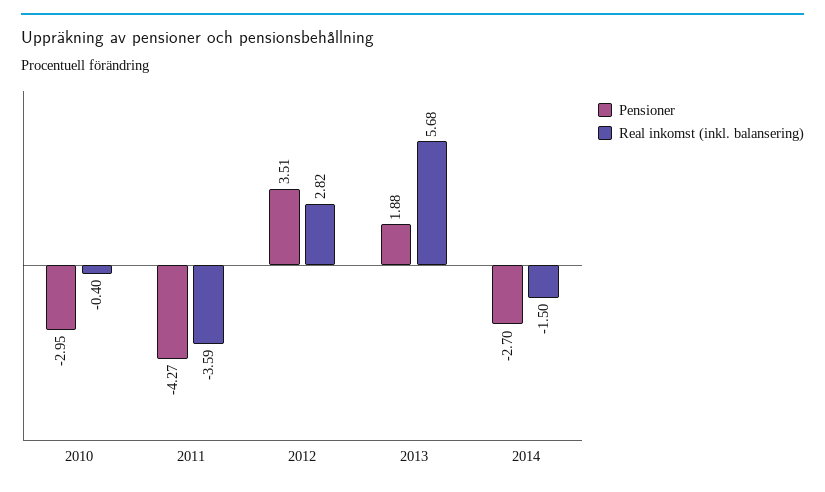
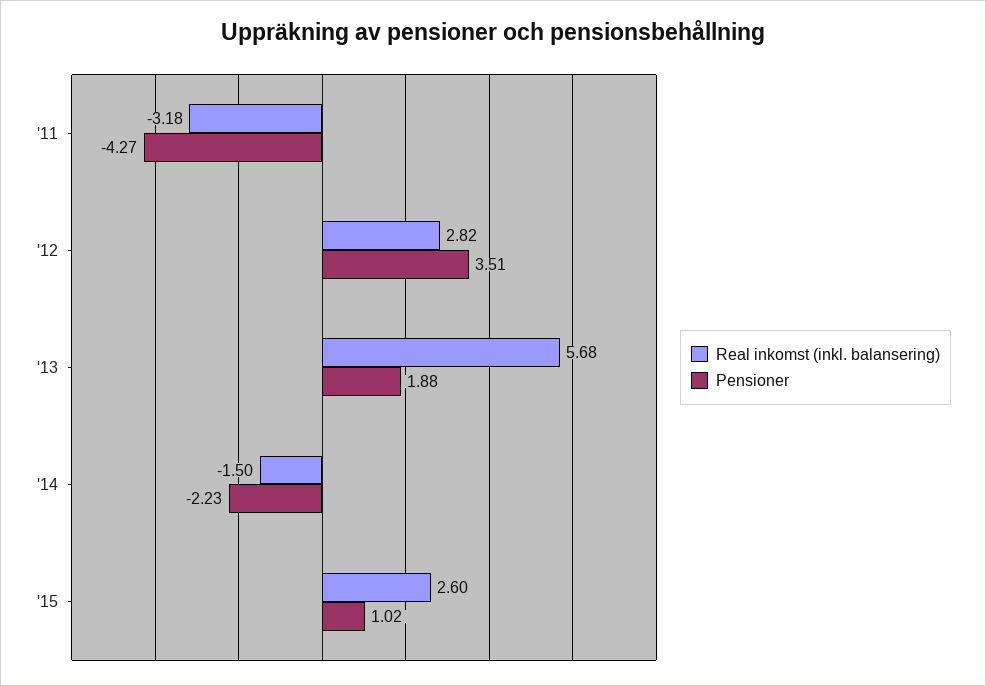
Pensioner, 2010: -2.95 -> none
Real inkomst (inkl. balansering), 2010: -0.4 -> none
Real inkomst (inkl. balansering), 2011: -3.59 -> -3.18
Pensioner, 2014: -2.7 -> -2.23
Real inkomst (inkl. balansering), '15: none -> 2.6
Pensioner, '15: none -> 1.02

